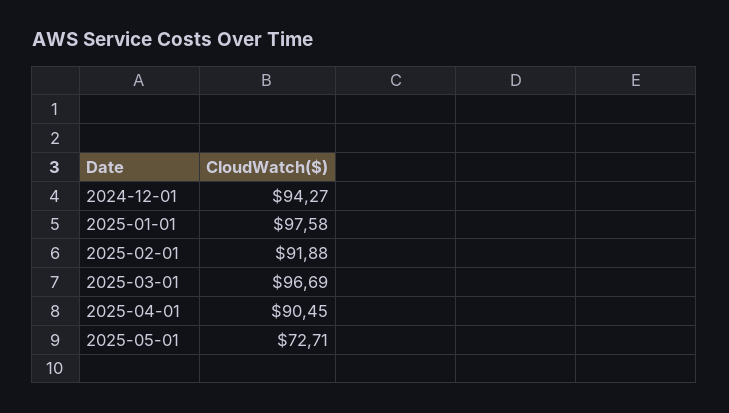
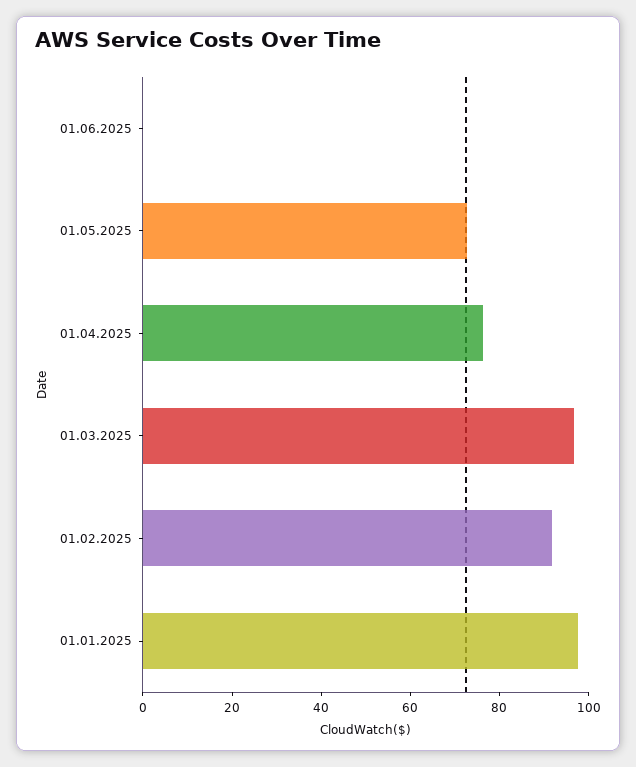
2024-12-01: 94.27 -> none
2025-04-01: 90.45 -> 75
01.06.2025: none -> 0

